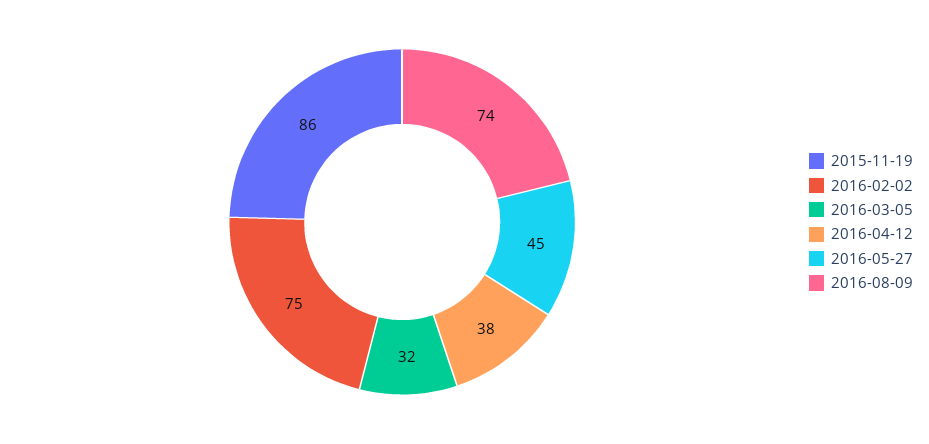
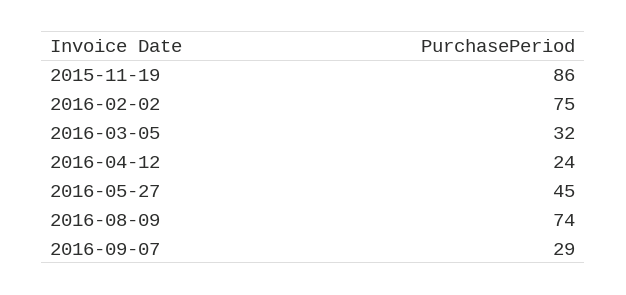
2016-04-12: 38 -> 24
2016-09-07: none -> 29

